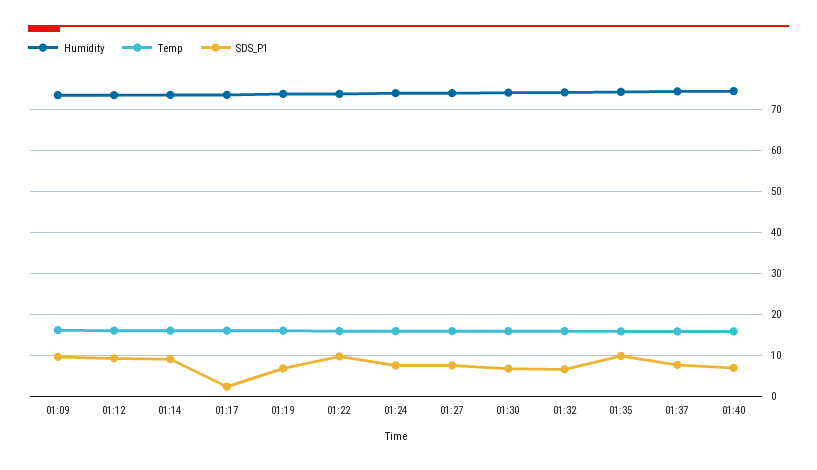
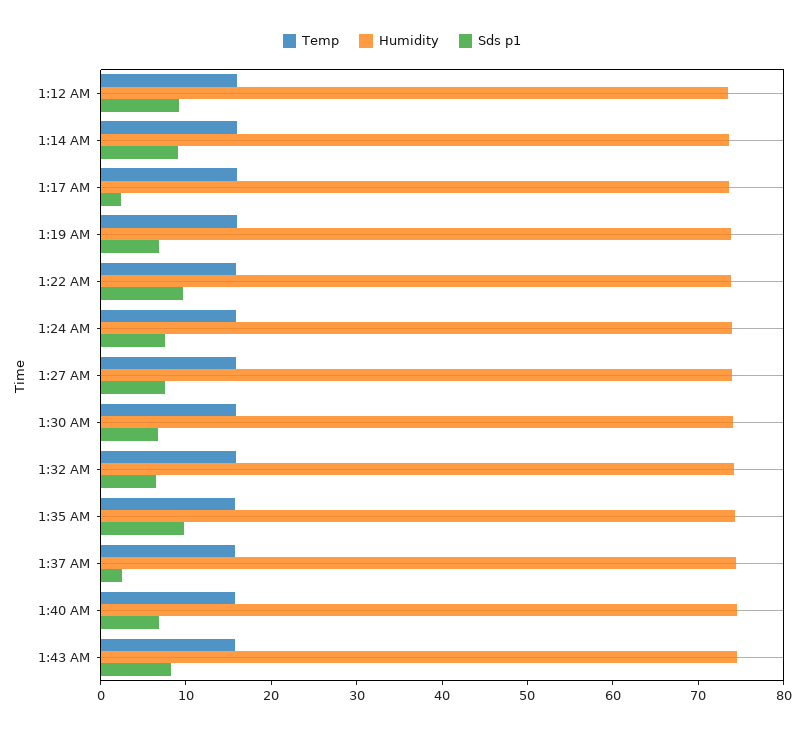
Humidity, 01:09: 74 -> none
Temp, 01:09: 16 -> none
SDS_P1, 01:09: 10 -> none
SDS_P1, 01:37: 8 -> 2
Temp, 1:43 AM: none -> 16
Humidity, 1:43 AM: none -> 74
SDS_P1, 1:43 AM: none -> 8

